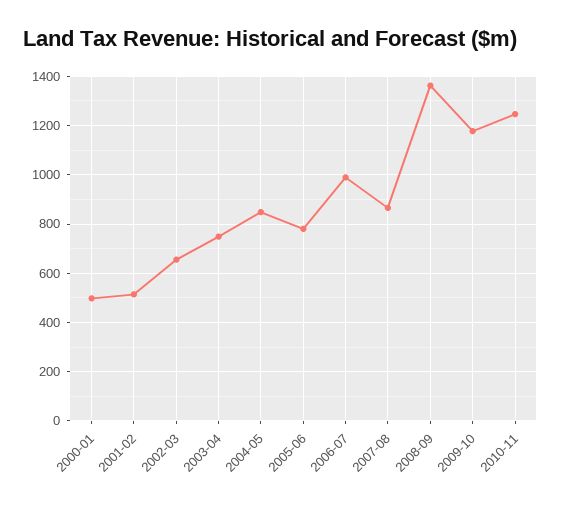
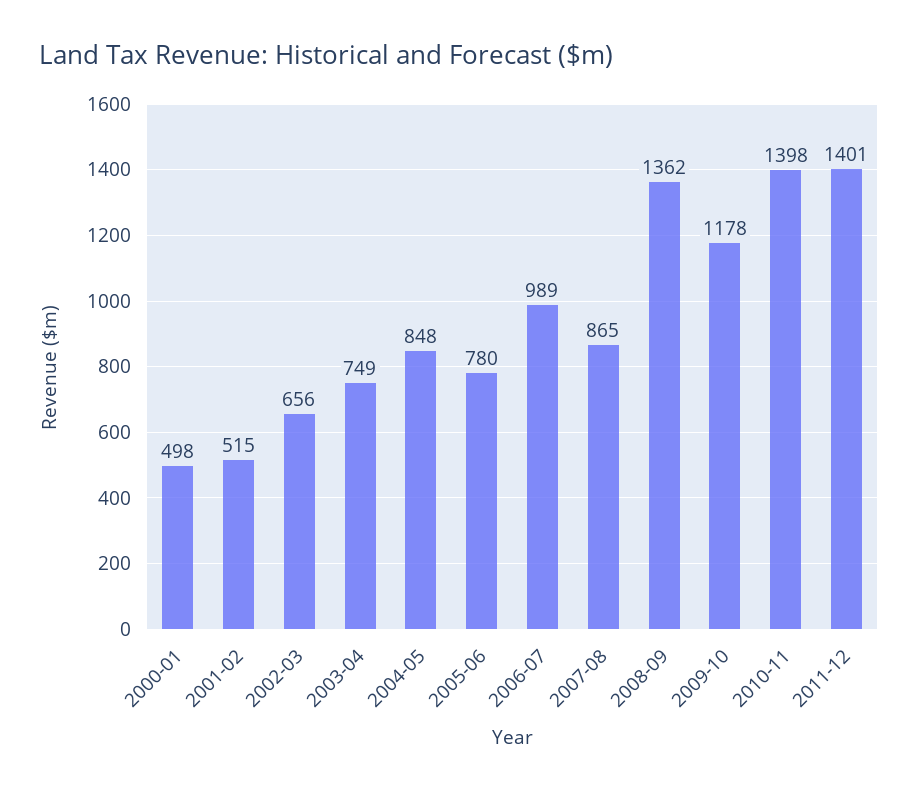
2010-11: 1250 -> 1398
2011-12: none -> 1401

